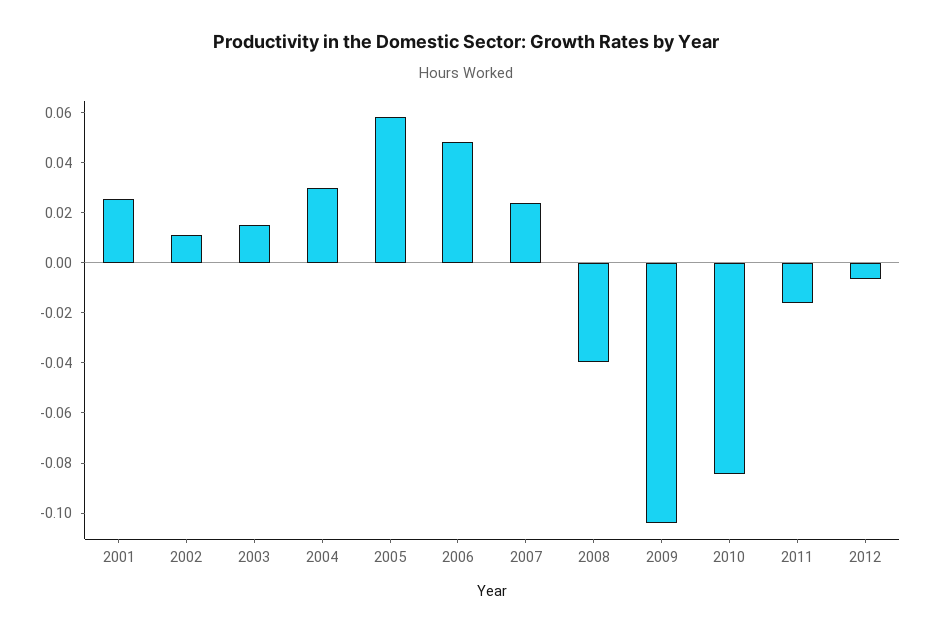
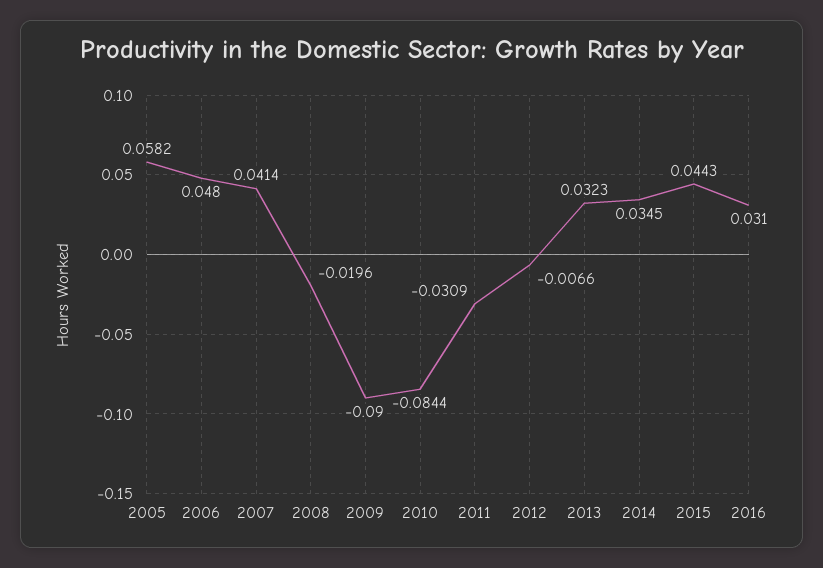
2001: 0.025 -> none
2002: 0.01 -> none
2003: 0.015 -> none
2004: 0.03 -> none
2007: 0.025 -> 0.0414
2008: -0.04 -> -0.0196
2009: -0.105 -> -0.09
2011: -0.015 -> -0.0309
2013: none -> 0.0323
2014: none -> 0.0345
2015: none -> 0.0443
2016: none -> 0.031

